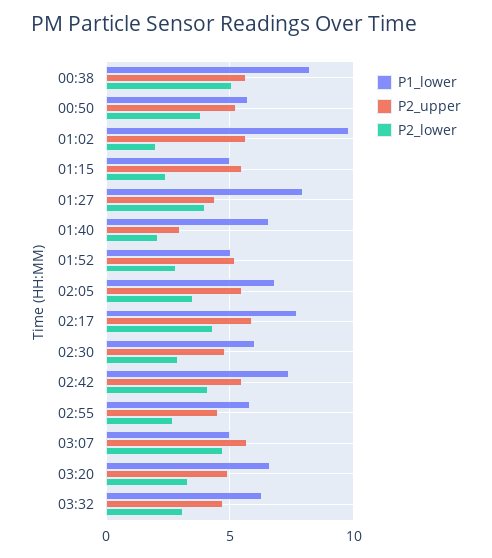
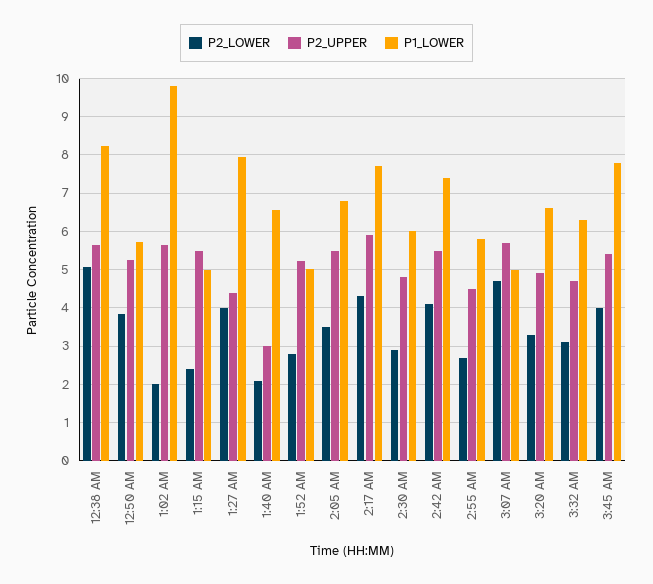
P2_lower, 3:45 AM: none -> 4
P2_upper, 3:45 AM: none -> 5.4
P1_lower, 3:45 AM: none -> 7.8

